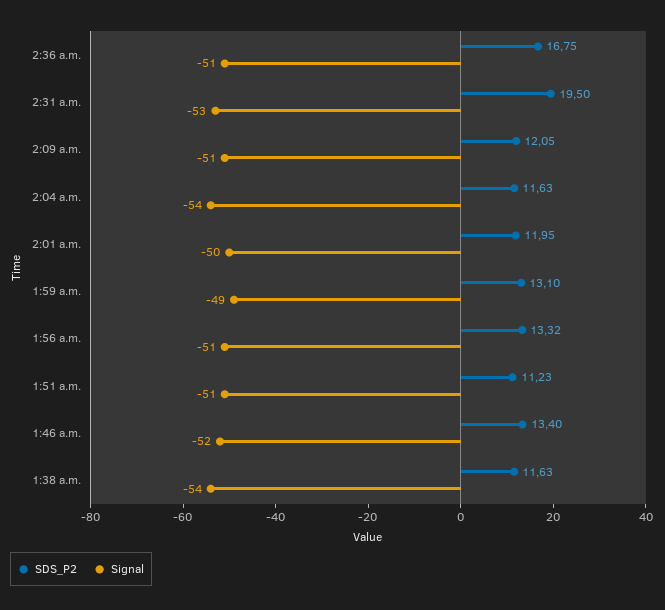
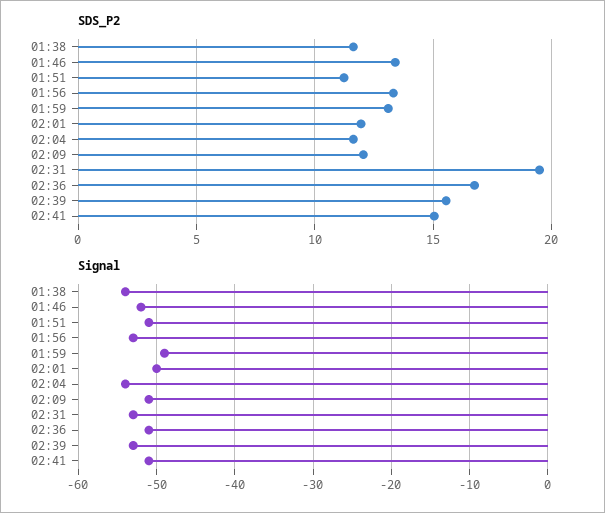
Signal, 1:56 a.m.: -51 -> -53
SDS_P2, 02:39: none -> 15.5
SDS_P2, 02:41: none -> 15
Signal, 02:39: none -> -53
Signal, 02:41: none -> -51

